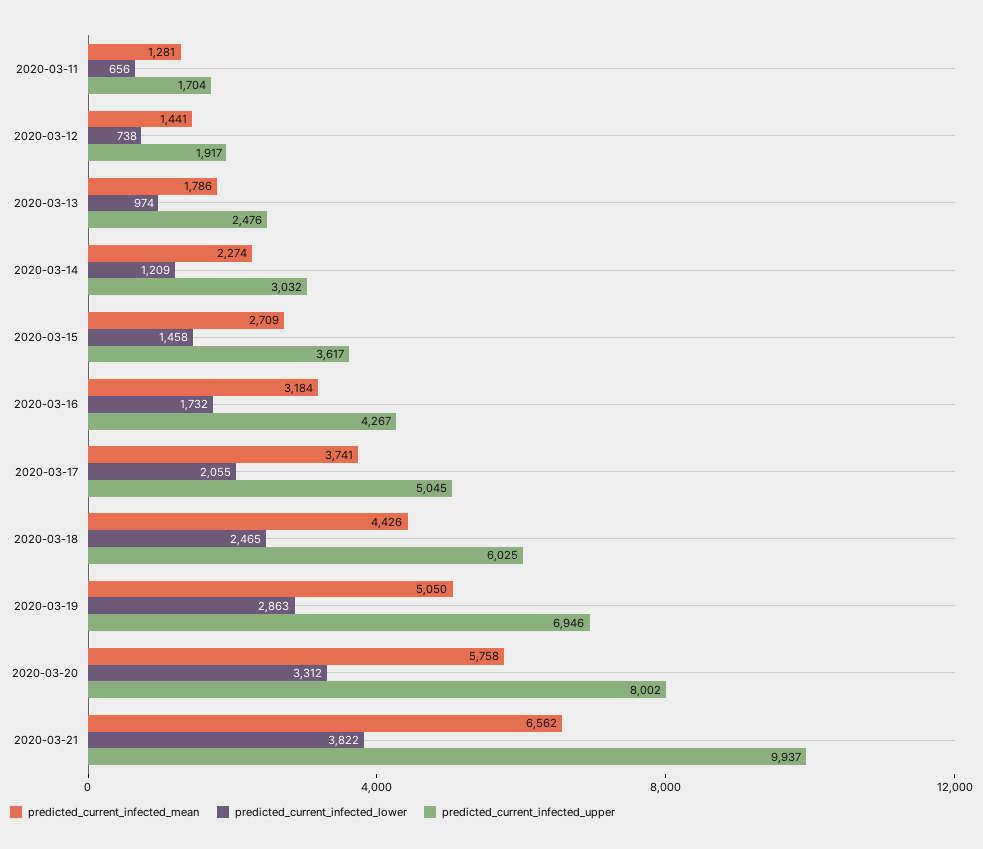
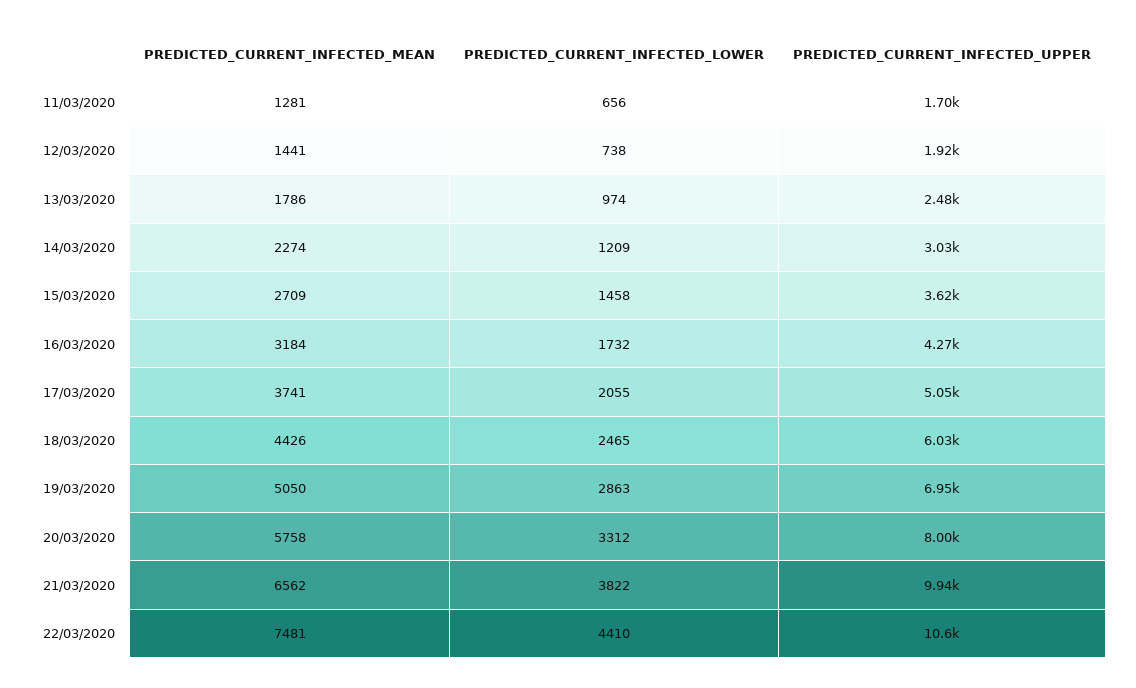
predicted_current_infected_mean, 22/03/2020: none -> 7481
predicted_current_infected_lower, 22/03/2020: none -> 4410
predicted_current_infected_upper, 22/03/2020: none -> 10600

